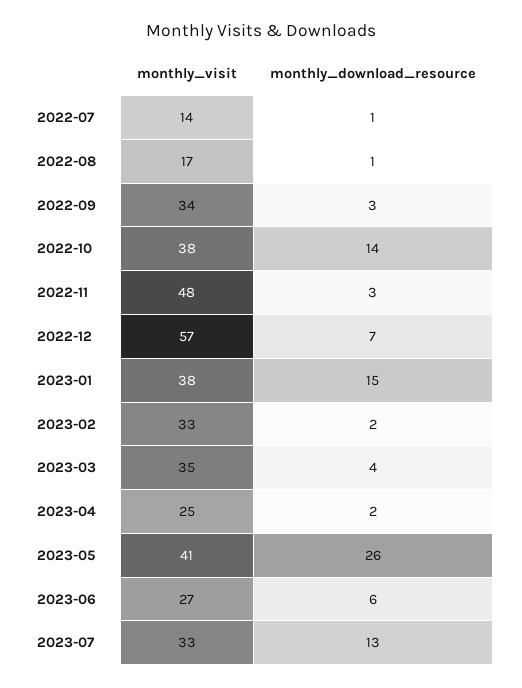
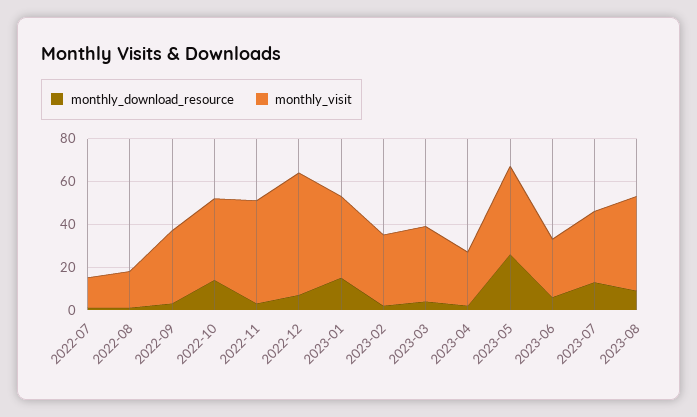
monthly_download_resource, 2023-08: none -> 10
monthly_visit, 2023-08: none -> 45

